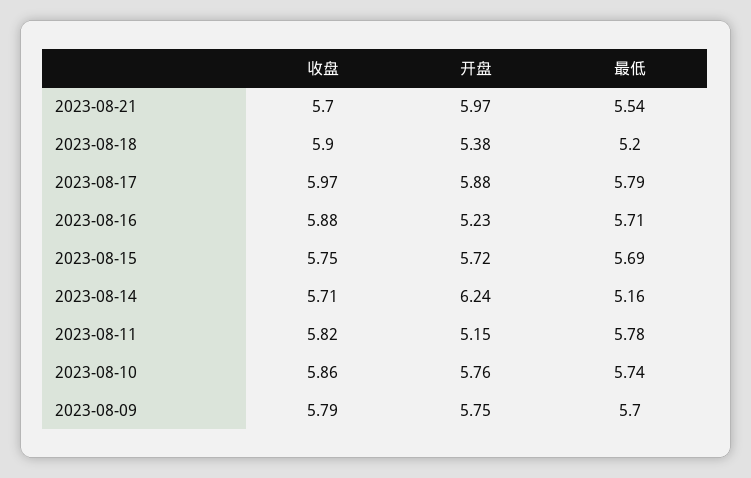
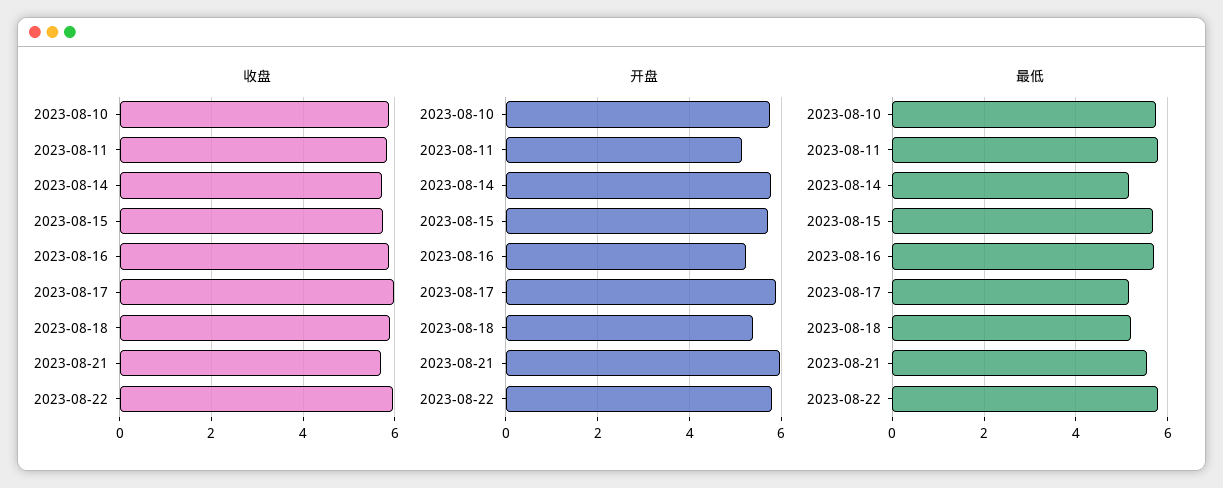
最低, 2023-08-17: 5.79 -> 5.2
开盘, 2023-08-14: 6.24 -> 5.8
收盘, 2023-08-09: 5.79 -> none
开盘, 2023-08-09: 5.75 -> none
最低, 2023-08-09: 5.7 -> none
收盘, 2023-08-22: none -> 6
开盘, 2023-08-22: none -> 5.8
最低, 2023-08-22: none -> 5.8

